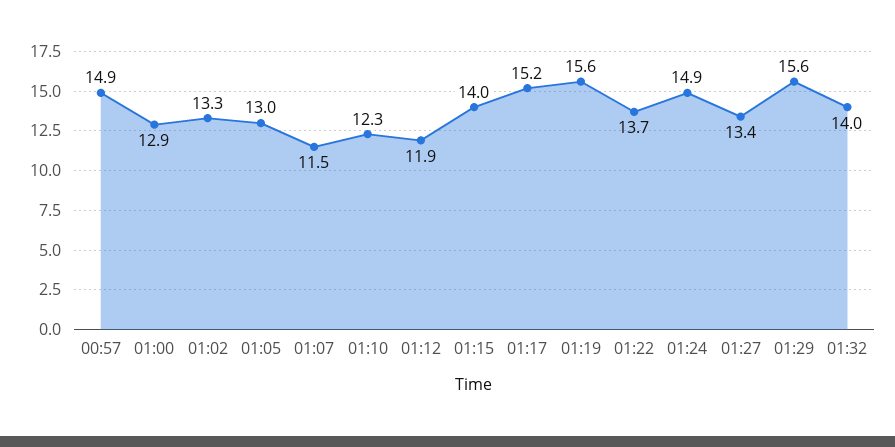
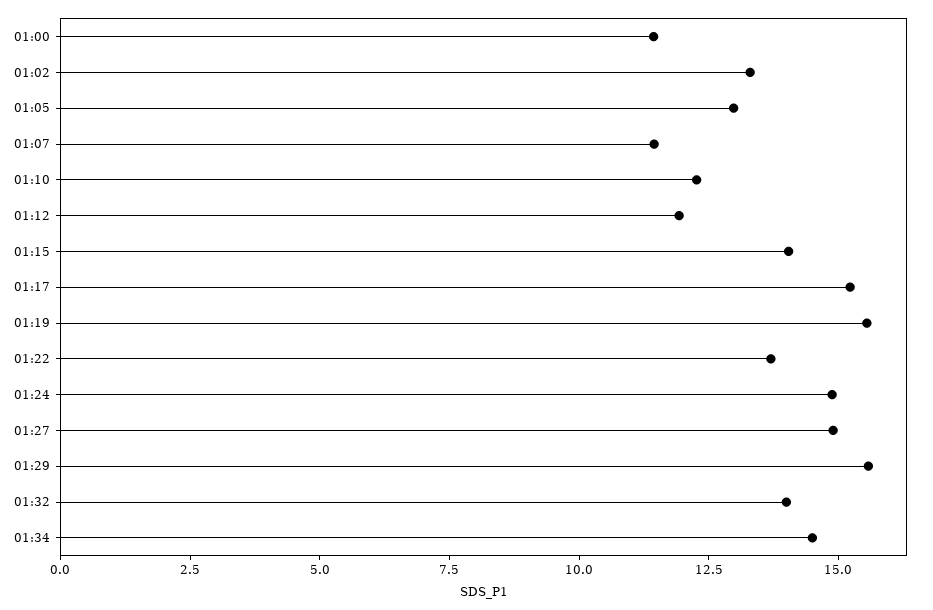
00:57: 14.9 -> none
01:00: 12.9 -> 11.5
01:27: 13.4 -> 15
01:34: none -> 14.5

